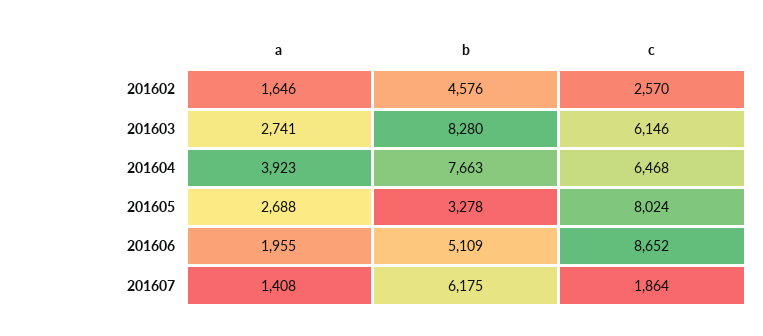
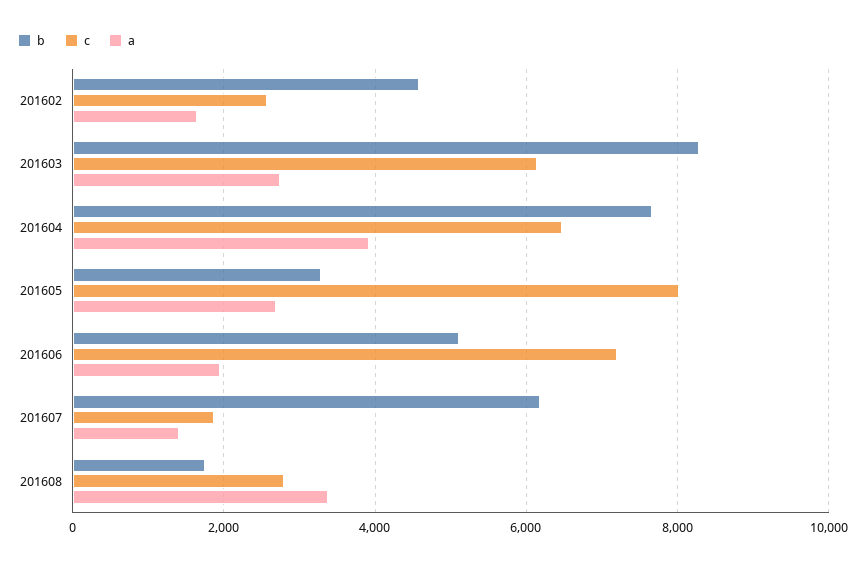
c, 201606: 8652 -> 7200
b, 201608: none -> 1800
c, 201608: none -> 2800
a, 201608: none -> 3400

